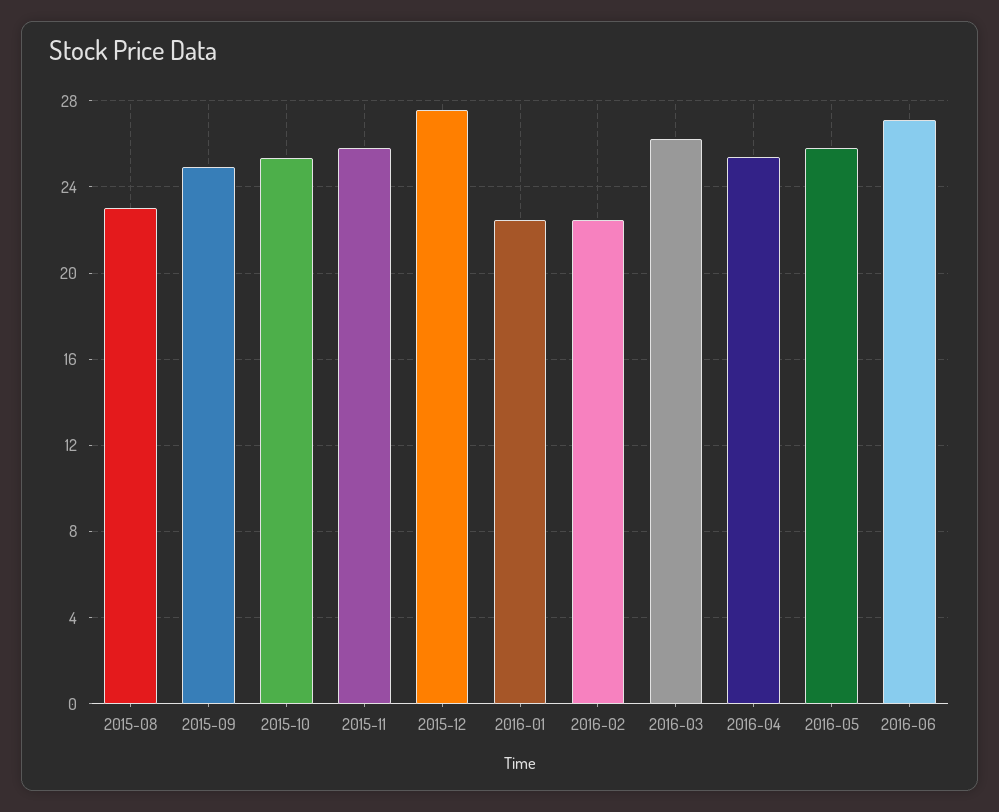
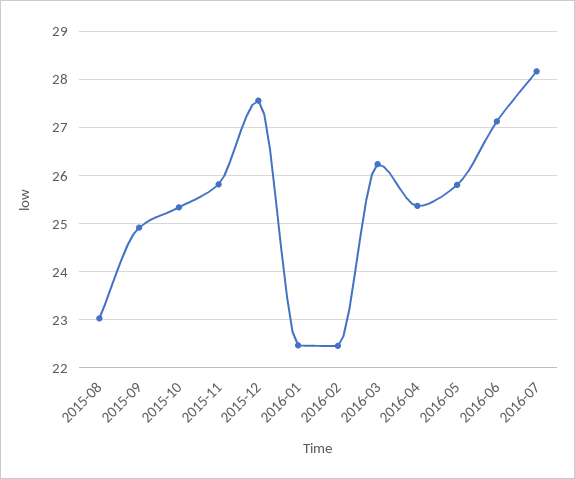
2016-07: none -> 28.2

